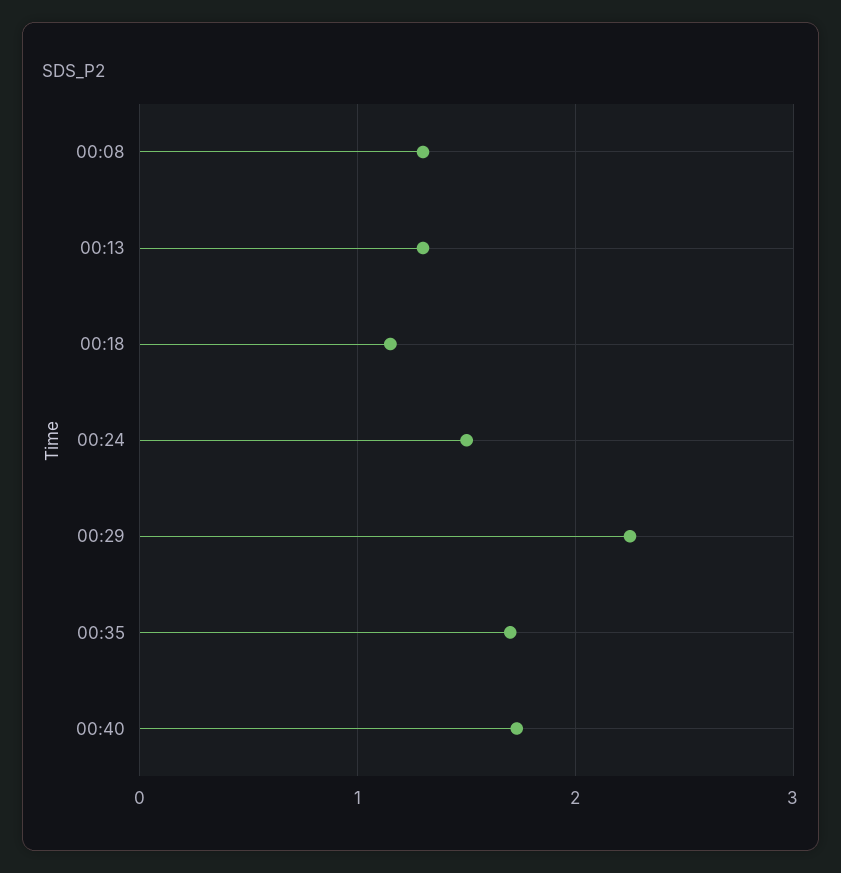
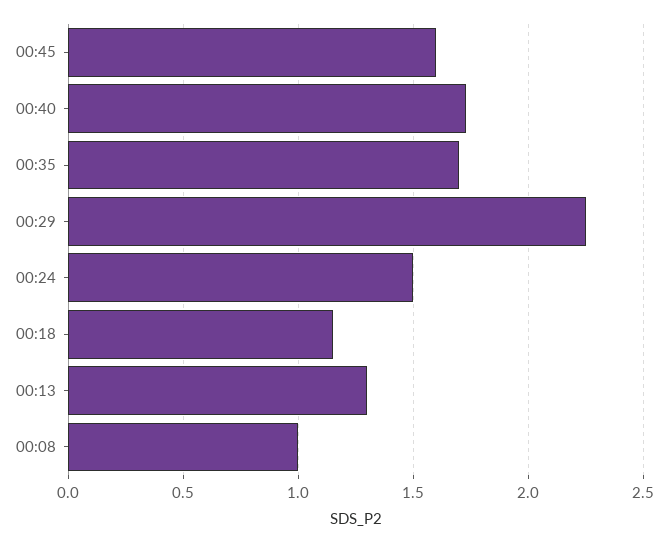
00:08: 1.3 -> 1
00:45: none -> 1.6

